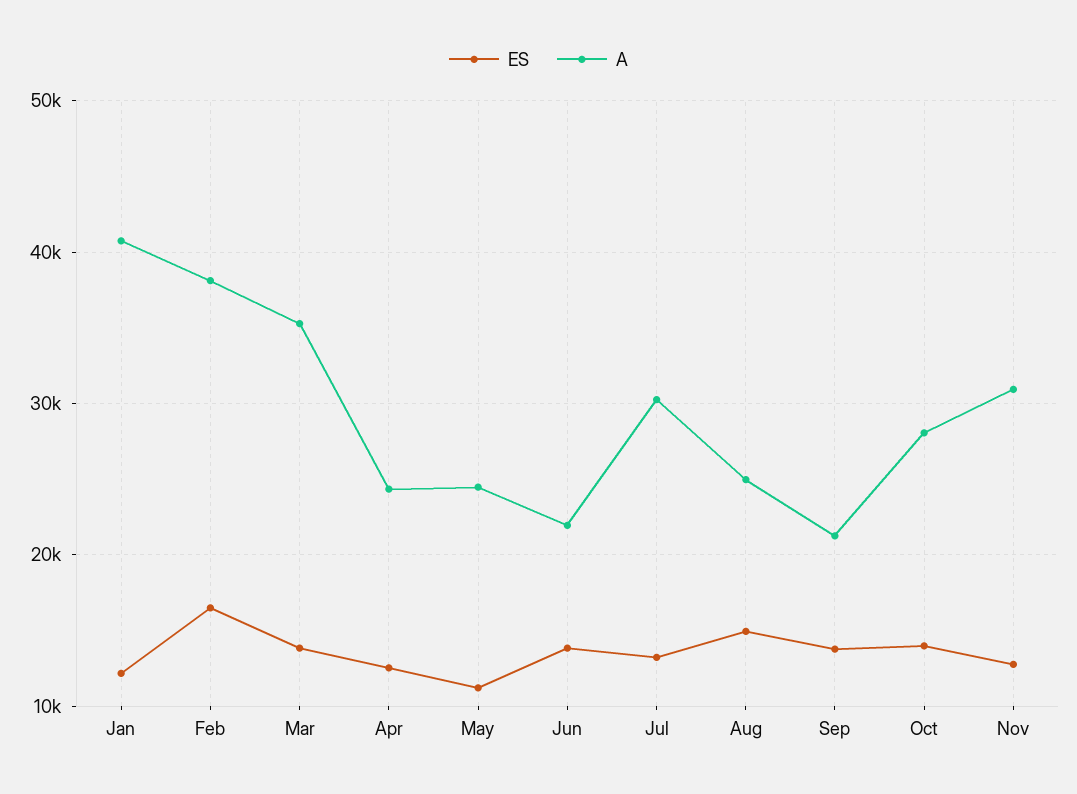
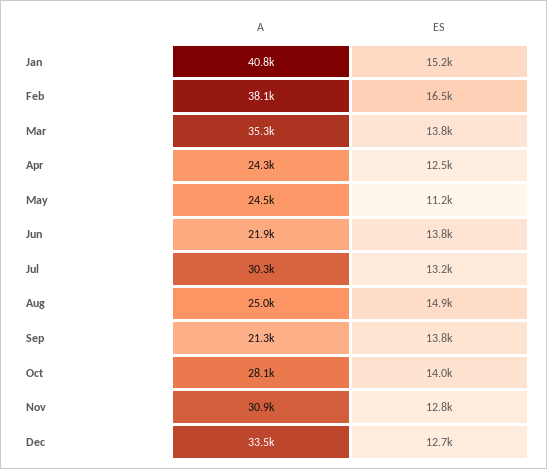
ES, Jan: 12000 -> 15200
A, Dec: none -> 33500
ES, Dec: none -> 12700

